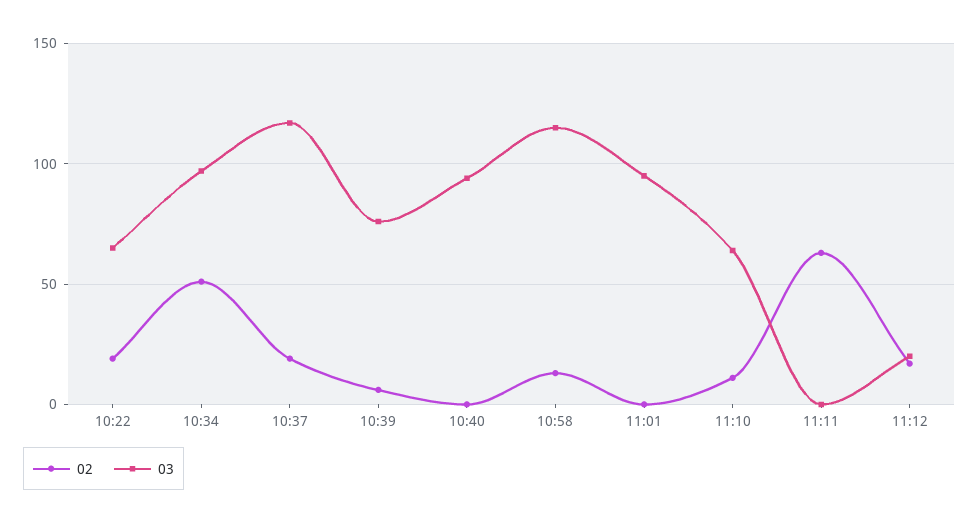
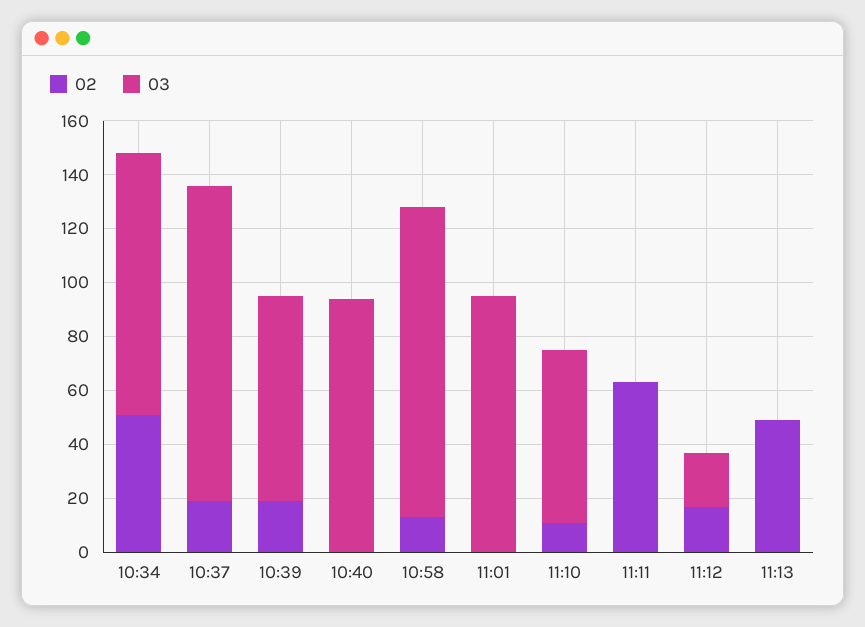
02, 10:22: 20 -> none
03, 10:22: 65 -> none
02, 10:39: 5 -> 20
02, 11:13: none -> 50
03, 11:13: none -> 0

